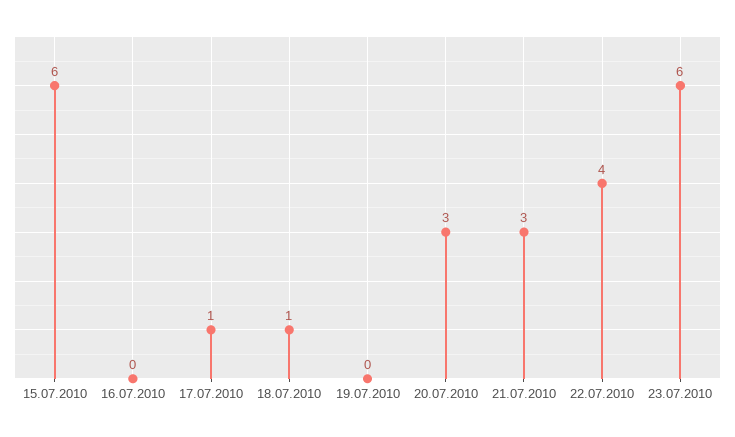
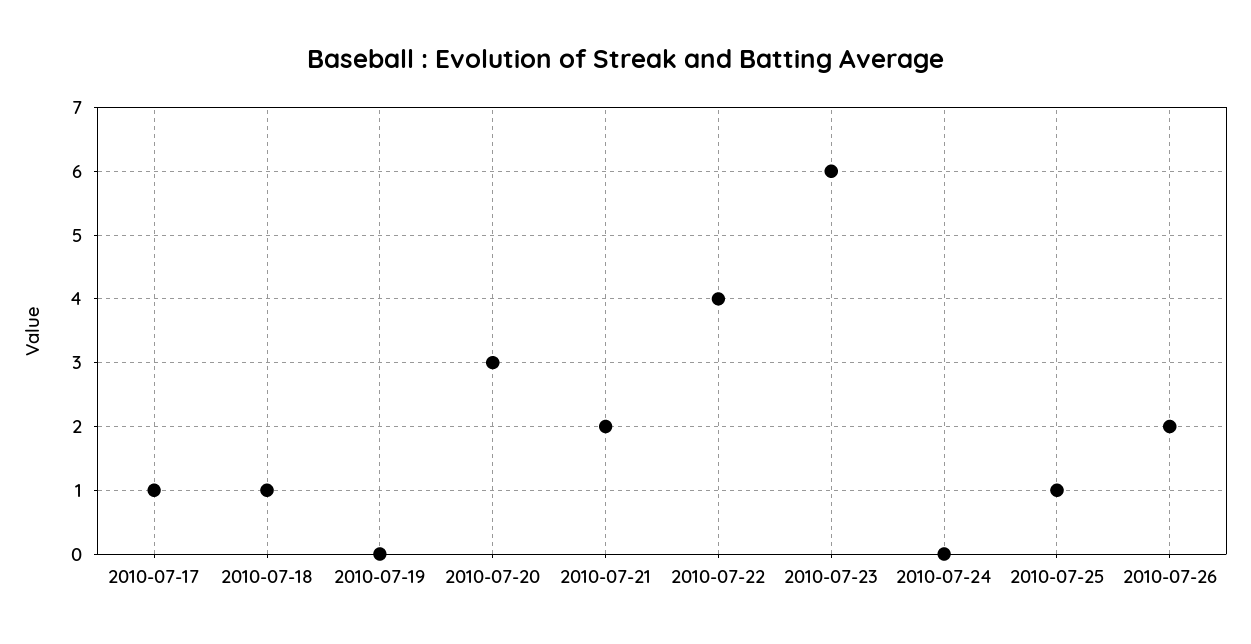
15.07.2010: 6 -> none
16.07.2010: 0 -> none
21.07.2010: 3 -> 2
2010-07-24: none -> 0
2010-07-25: none -> 1
2010-07-26: none -> 2

